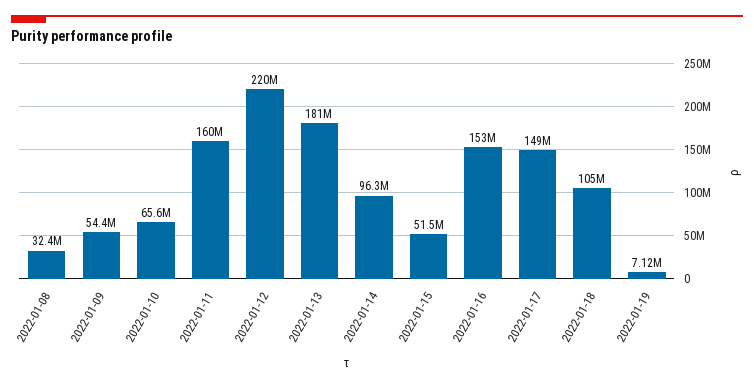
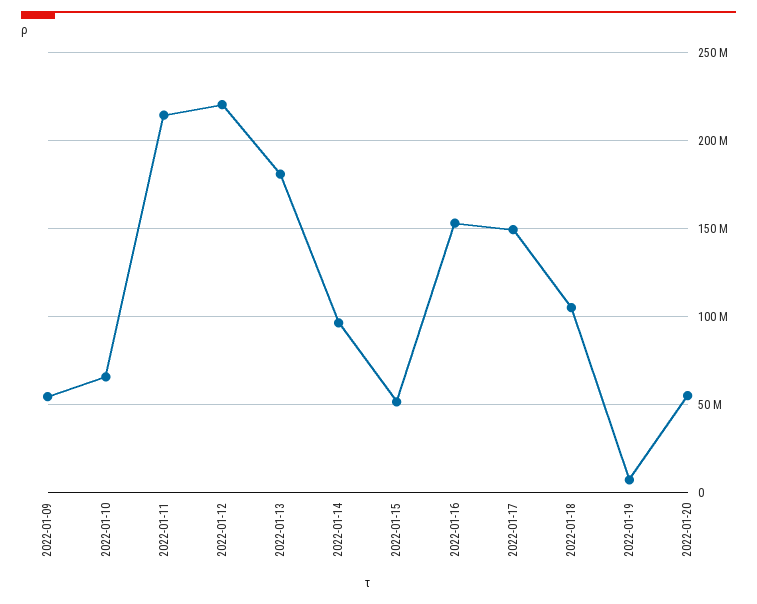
2022-01-08: 32400000 -> none
2022-01-11: 160000000 -> 215000000
2022-01-20: none -> 55000000

